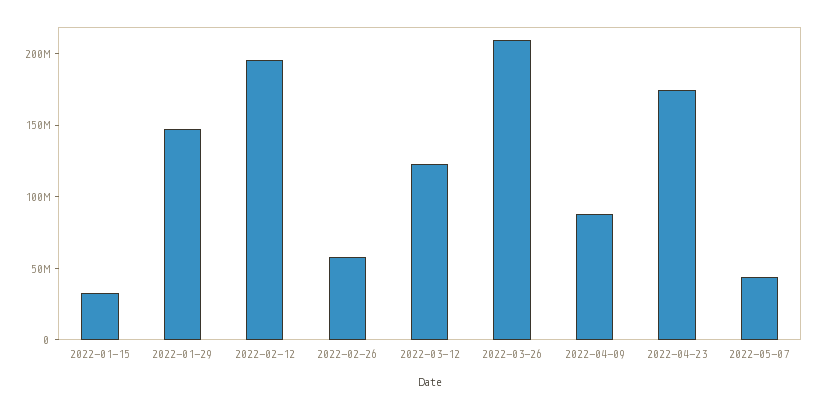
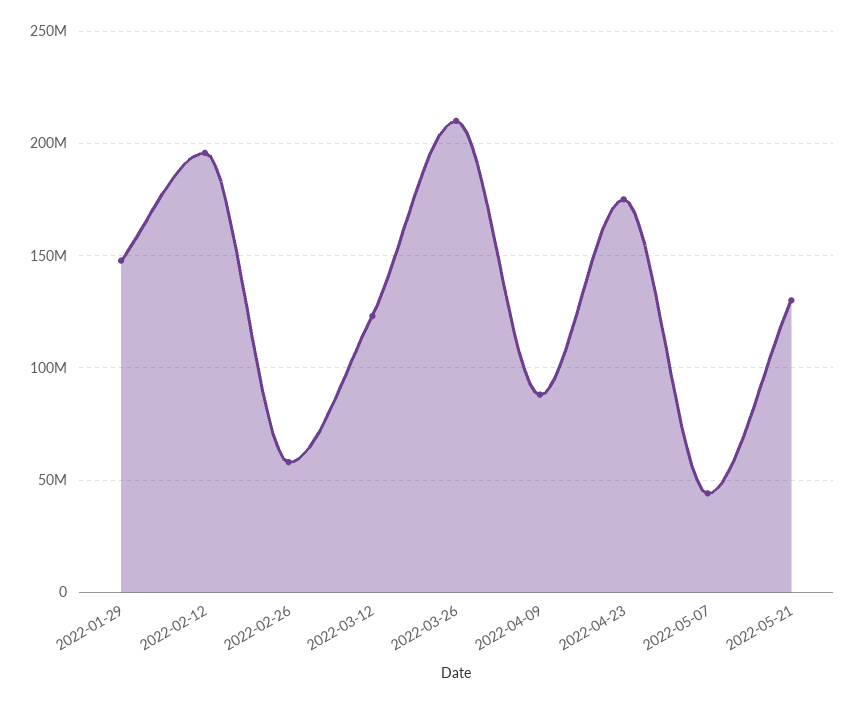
2022-01-15: 30000000 -> none
2022-05-21: none -> 130000000

